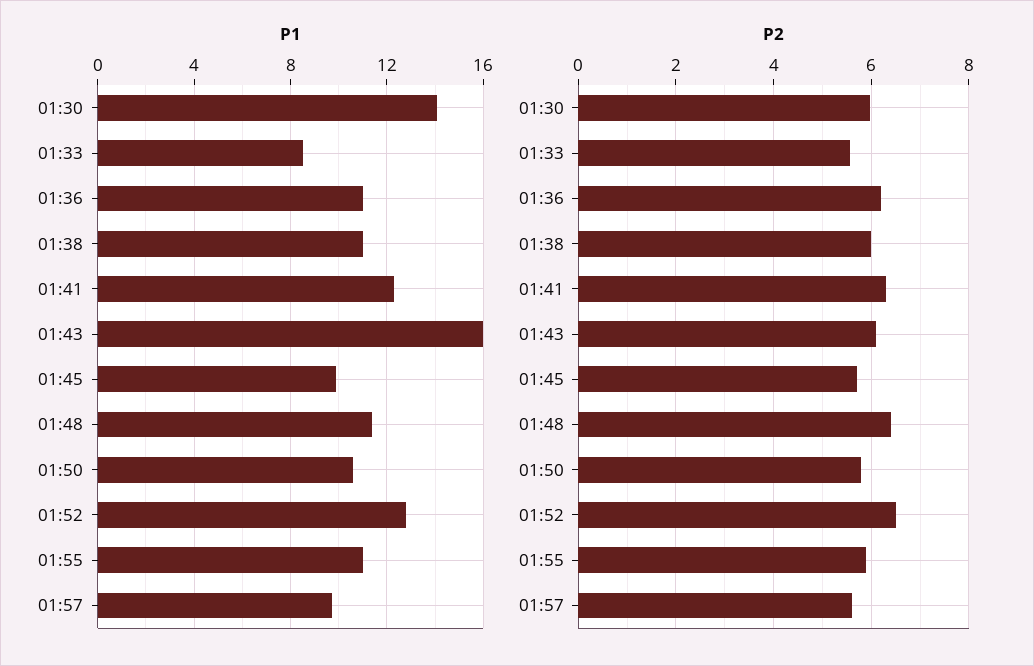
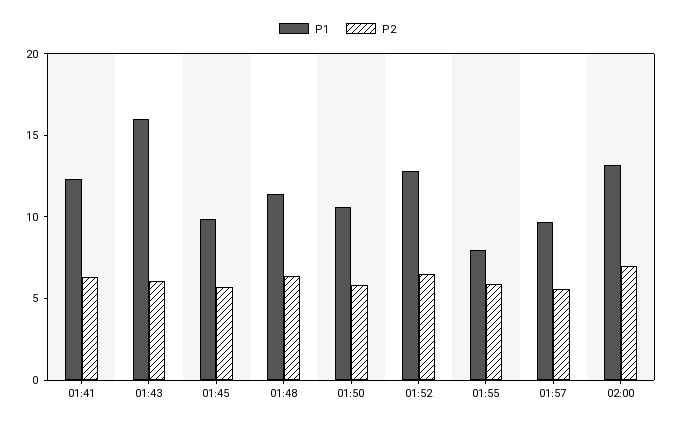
P1, 01:30: 14 -> none
P1, 01:33: 8.5 -> none
P1, 01:36: 11 -> none
P1, 01:38: 11 -> none
P1, 01:55: 11 -> 8
P2, 01:30: 6 -> none
P2, 01:33: 5.6 -> none
P2, 01:36: 6.2 -> none
P2, 01:38: 6 -> none
P1, 02:00: none -> 13
P2, 02:00: none -> 7

